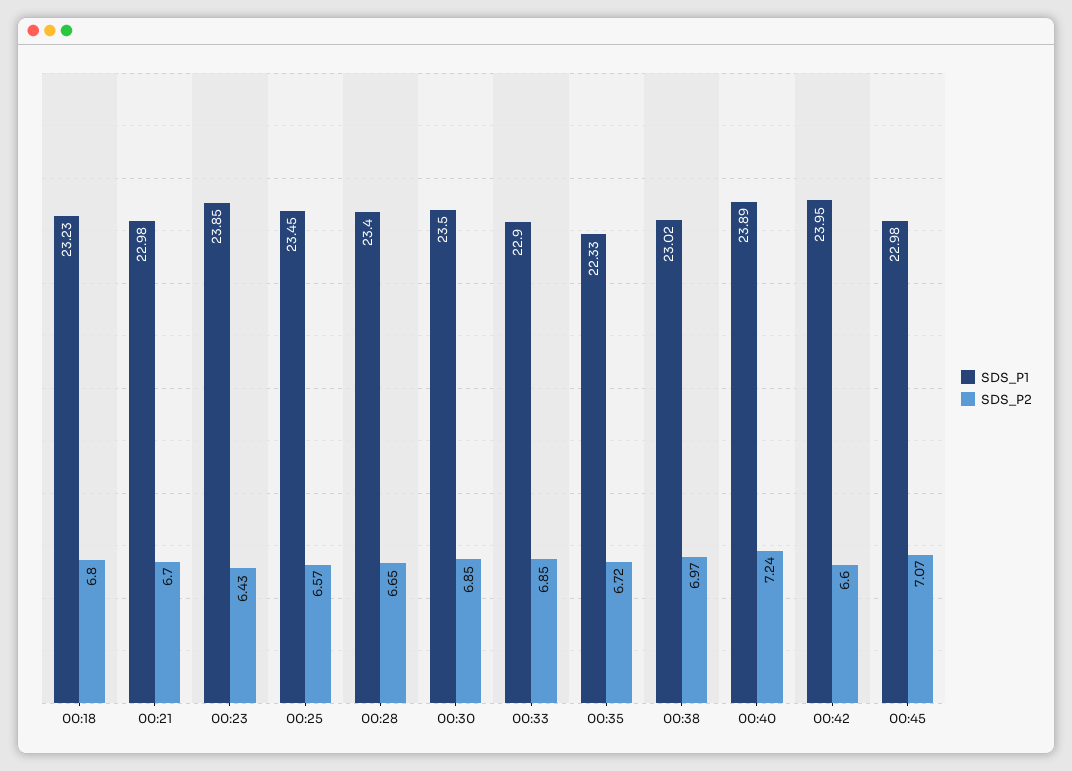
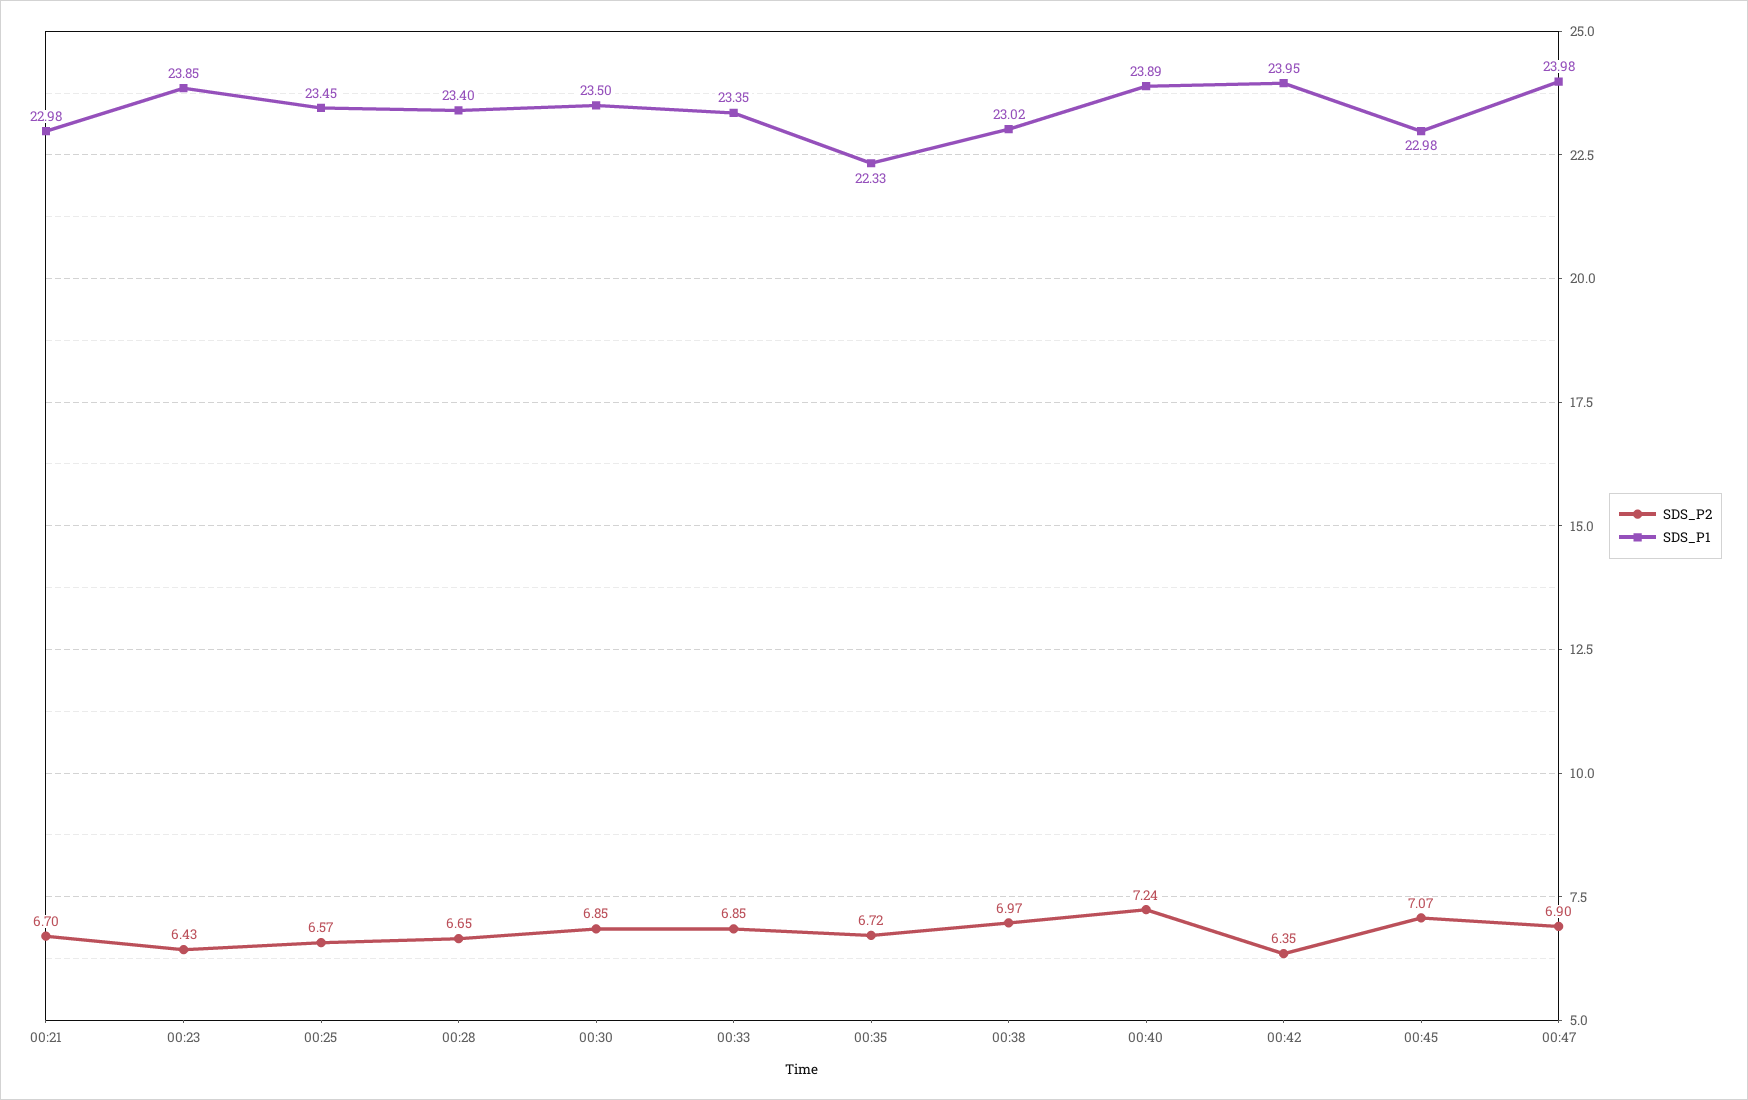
SDS_P1, 00:18: 23.23 -> none
SDS_P2, 00:18: 6.8 -> none
SDS_P1, 00:33: 22.9 -> 23.35
SDS_P2, 00:42: 6.6 -> 6.35
SDS_P2, 00:47: none -> 6.9
SDS_P1, 00:47: none -> 23.98

